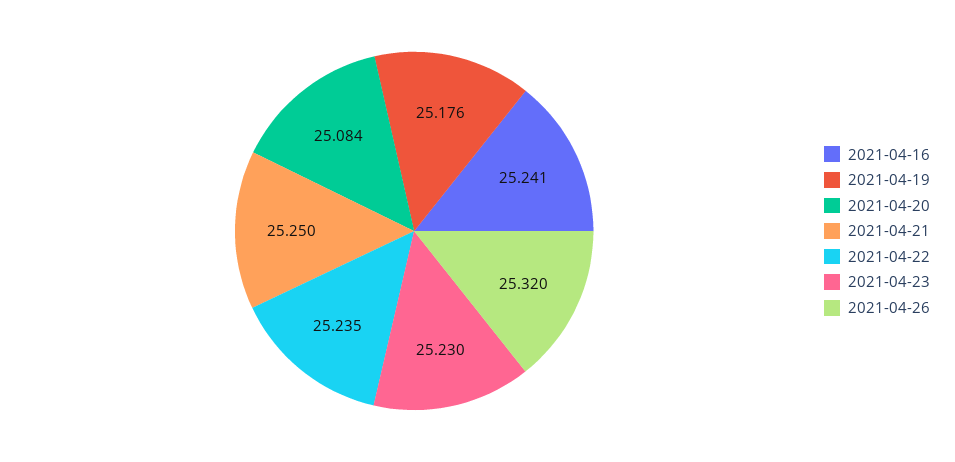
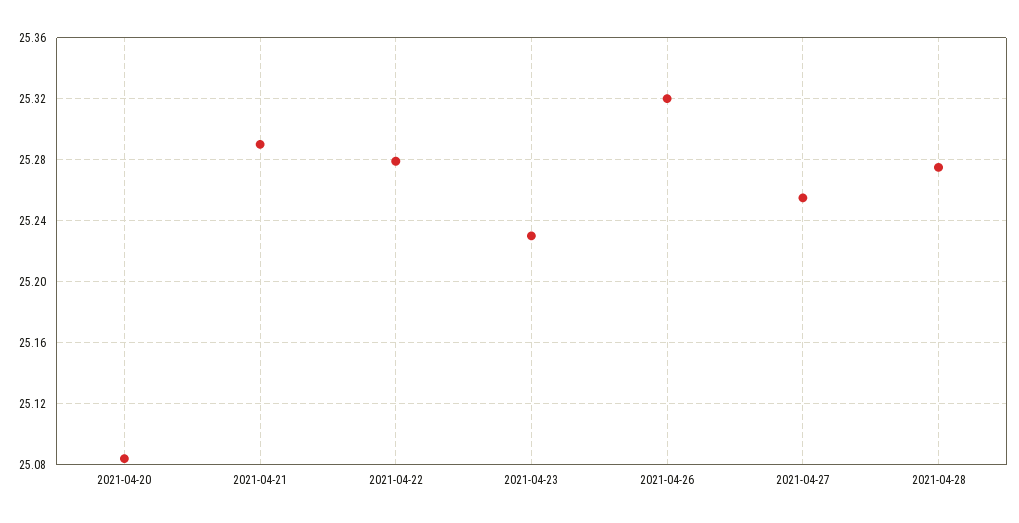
2021-04-16: 25.241 -> none
2021-04-19: 25.176 -> none
2021-04-21: 25.25 -> 25.29
2021-04-22: 25.235 -> 25.28
2021-04-27: none -> 25.255
2021-04-28: none -> 25.275

